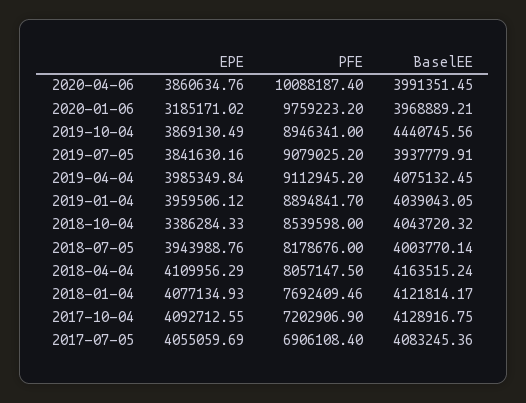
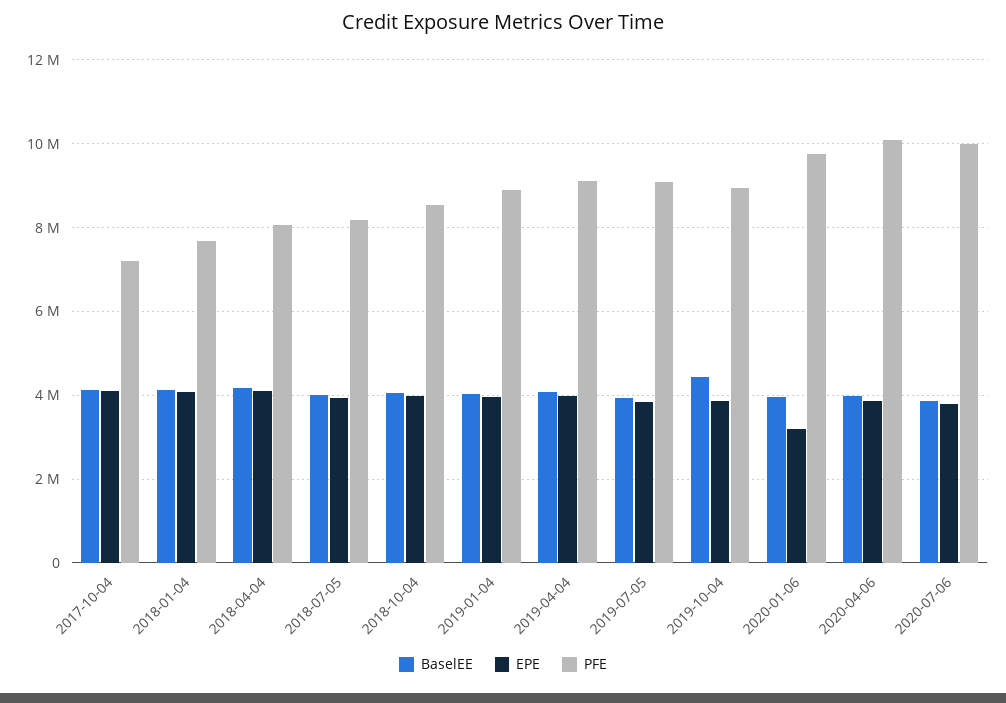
EPE, 2018-10-04: 3386284.33 -> 4000000
EPE, 2017-07-05: 4055059.69 -> none
PFE, 2017-07-05: 6906108.4 -> none
BaselEE, 2017-07-05: 4083245.36 -> none
BaselEE, 2020-07-06: none -> 3800000
EPE, 2020-07-06: none -> 3800000
PFE, 2020-07-06: none -> 10000000

